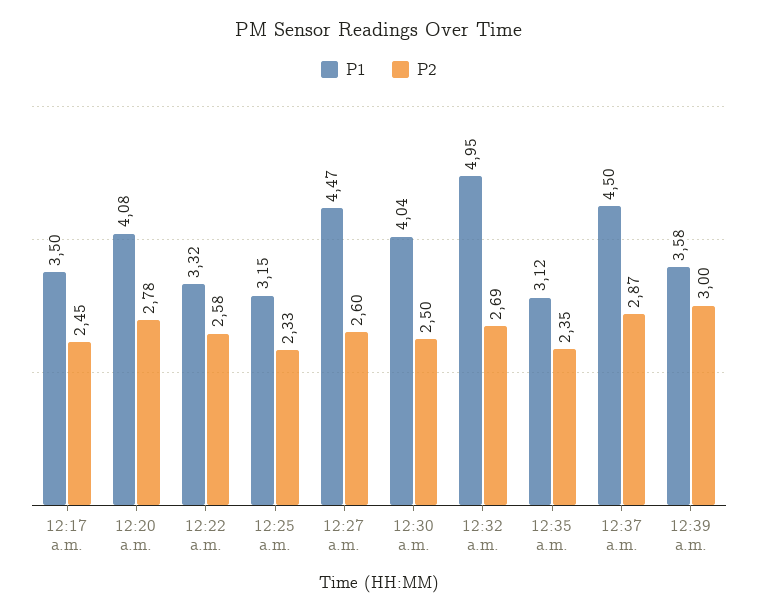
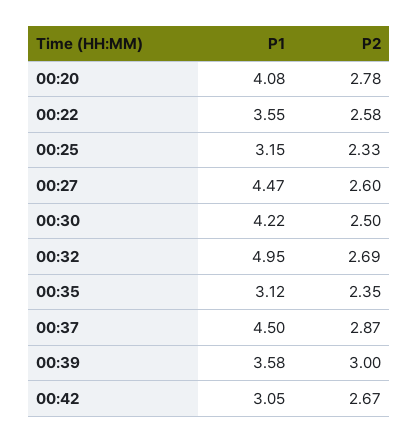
P1, 12:17 a.m.: 3.5 -> none
P2, 12:17 a.m.: 2.45 -> none
P1, 12:22 a.m.: 3.32 -> 3.55
P1, 12:30 a.m.: 4.04 -> 4.22
P1, 00:42: none -> 3.05
P2, 00:42: none -> 2.67

